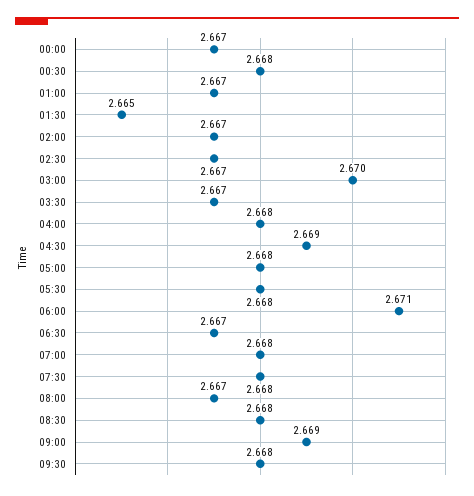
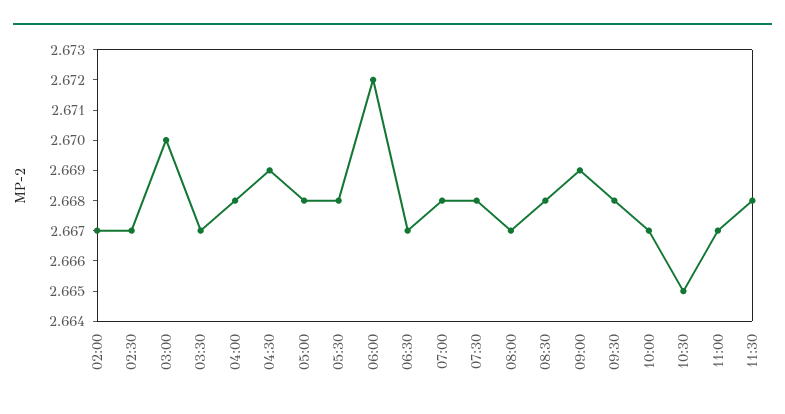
00:00: 2.667 -> none
00:30: 2.668 -> none
01:00: 2.667 -> none
01:30: 2.665 -> none
06:00: 2.671 -> 2.672
10:00: none -> 2.667
10:30: none -> 2.665
11:00: none -> 2.667
11:30: none -> 2.668

